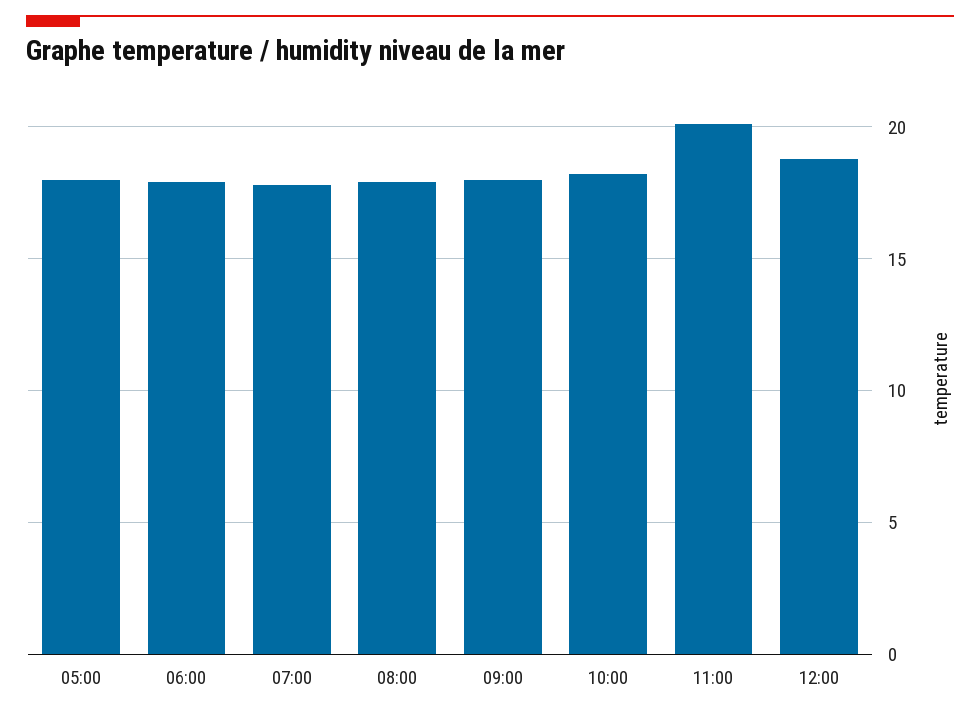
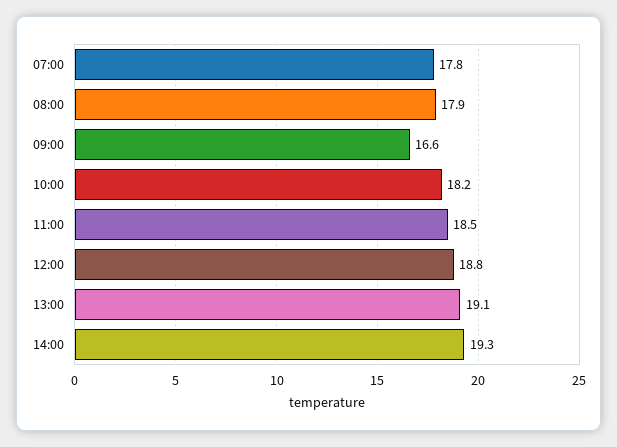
05:00: 18 -> none
06:00: 18 -> none
09:00: 18 -> 16.6
11:00: 20 -> 18.5
13:00: none -> 19.1
14:00: none -> 19.3

